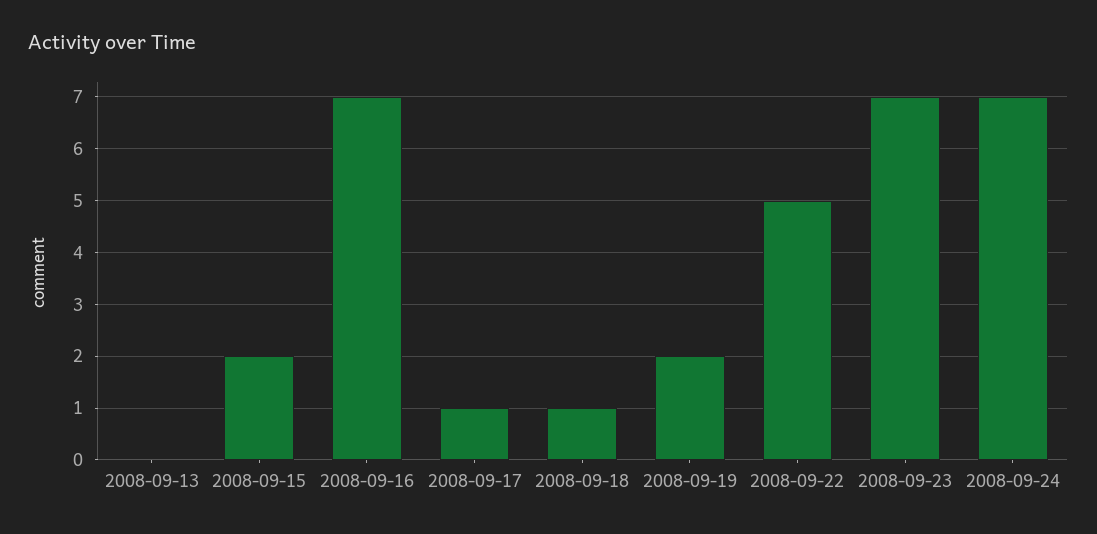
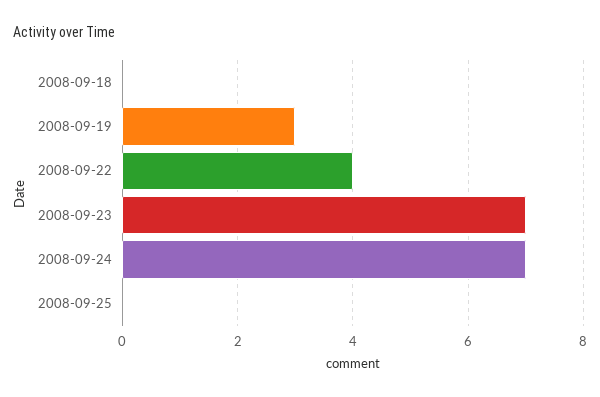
2008-09-13: 0 -> none
2008-09-15: 2 -> none
2008-09-16: 7 -> none
2008-09-17: 1 -> none
2008-09-18: 1 -> 0
2008-09-19: 2 -> 3
2008-09-22: 5 -> 4
2008-09-25: none -> 0

